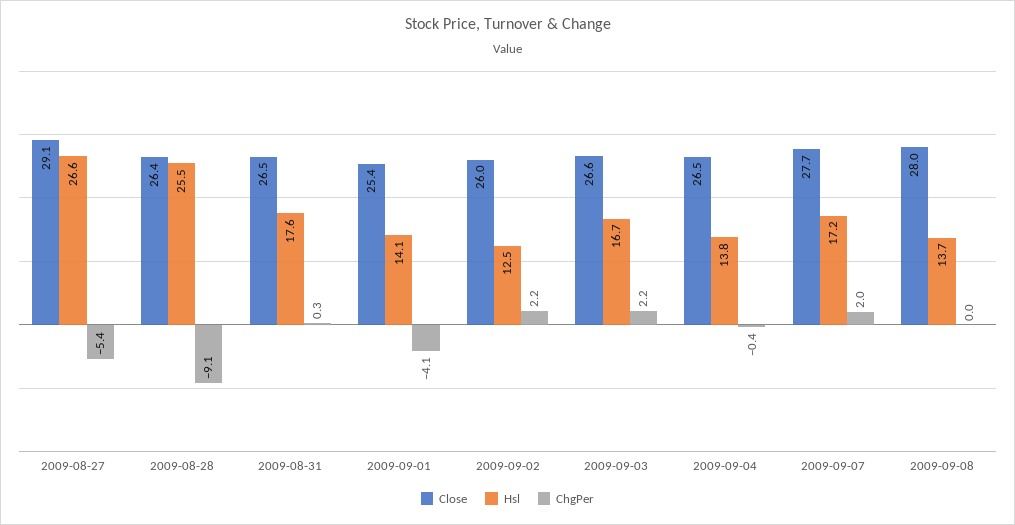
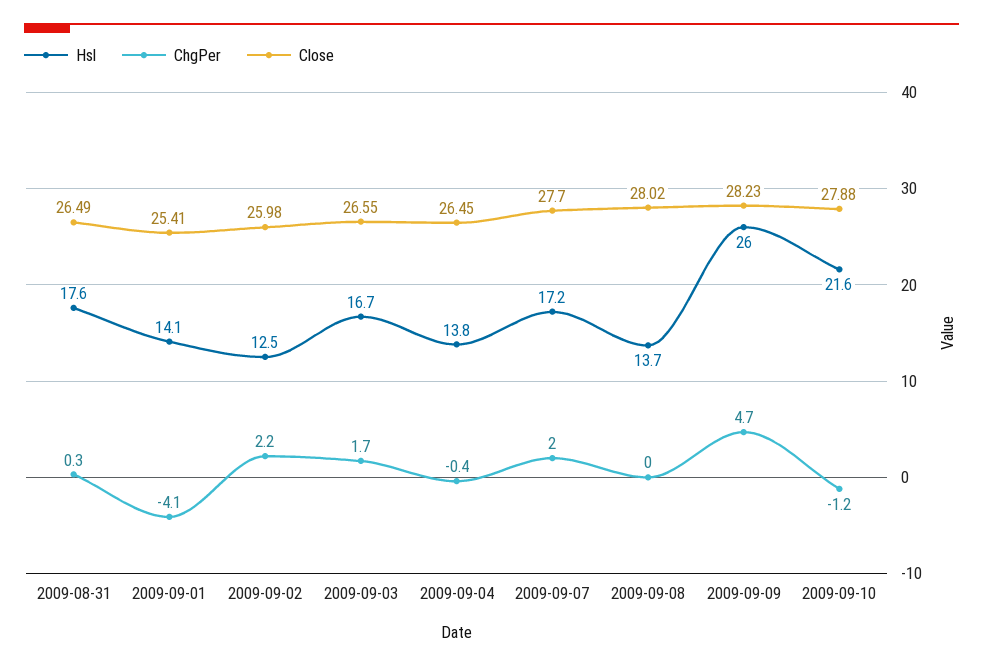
Close, 2009-08-27: 29.1 -> none
Hsl, 2009-08-27: 26.6 -> none
ChgPer, 2009-08-27: -5.4 -> none
Close, 2009-08-28: 26.4 -> none
Hsl, 2009-08-28: 25.5 -> none
ChgPer, 2009-08-28: -9.1 -> none
ChgPer, 2009-09-03: 2.2 -> 1.7
Hsl, 2009-09-09: none -> 26
ChgPer, 2009-09-09: none -> 4.7
Close, 2009-09-09: none -> 28.23
Hsl, 2009-09-10: none -> 21.6
ChgPer, 2009-09-10: none -> -1.2
Close, 2009-09-10: none -> 27.88

